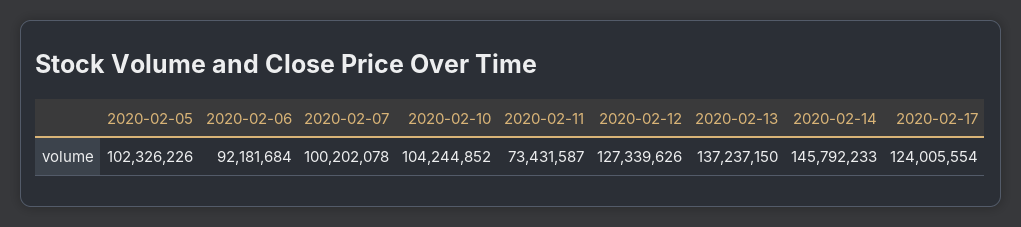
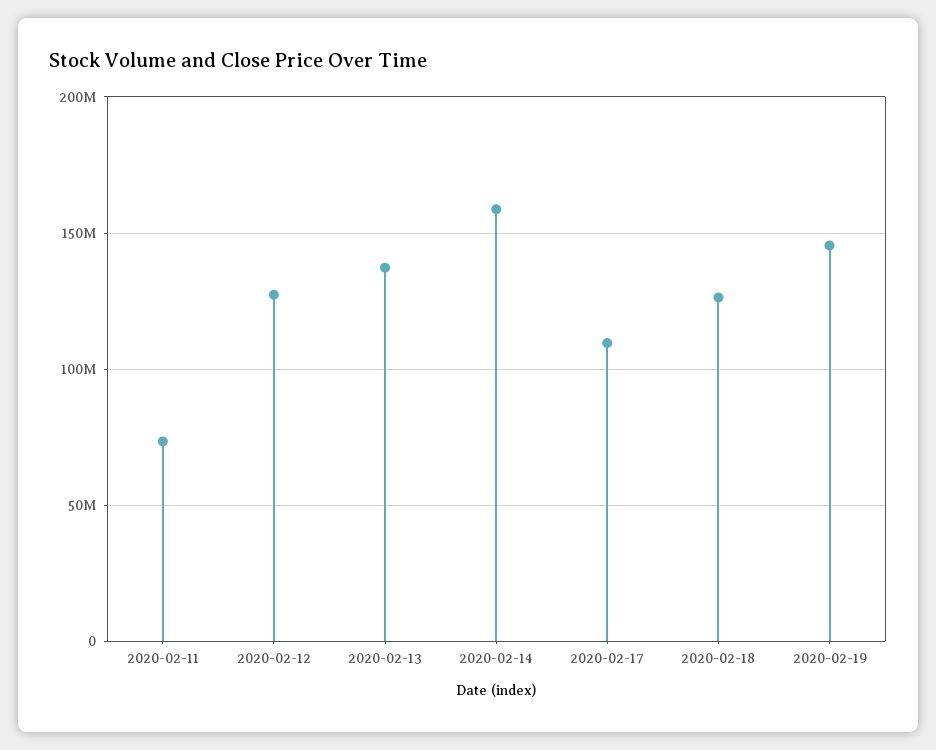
2020-02-05: 102326226 -> none
2020-02-06: 92181684 -> none
2020-02-07: 100202078 -> none
2020-02-10: 104244852 -> none
2020-02-14: 145792233 -> 160000000
2020-02-17: 124005554 -> 110000000
2020-02-18: none -> 125000000
2020-02-19: none -> 145000000

